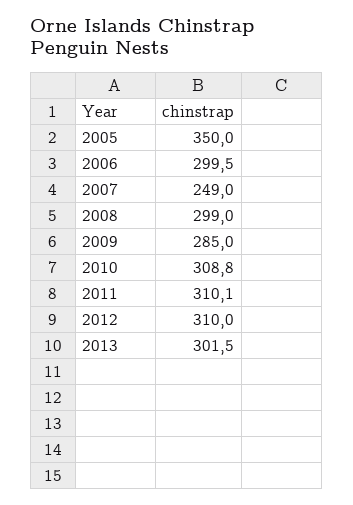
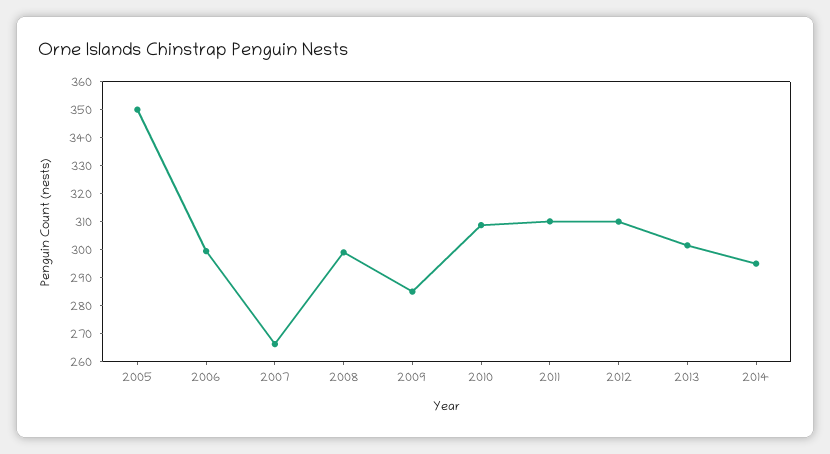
2007: 249 -> 265
2014: none -> 295

